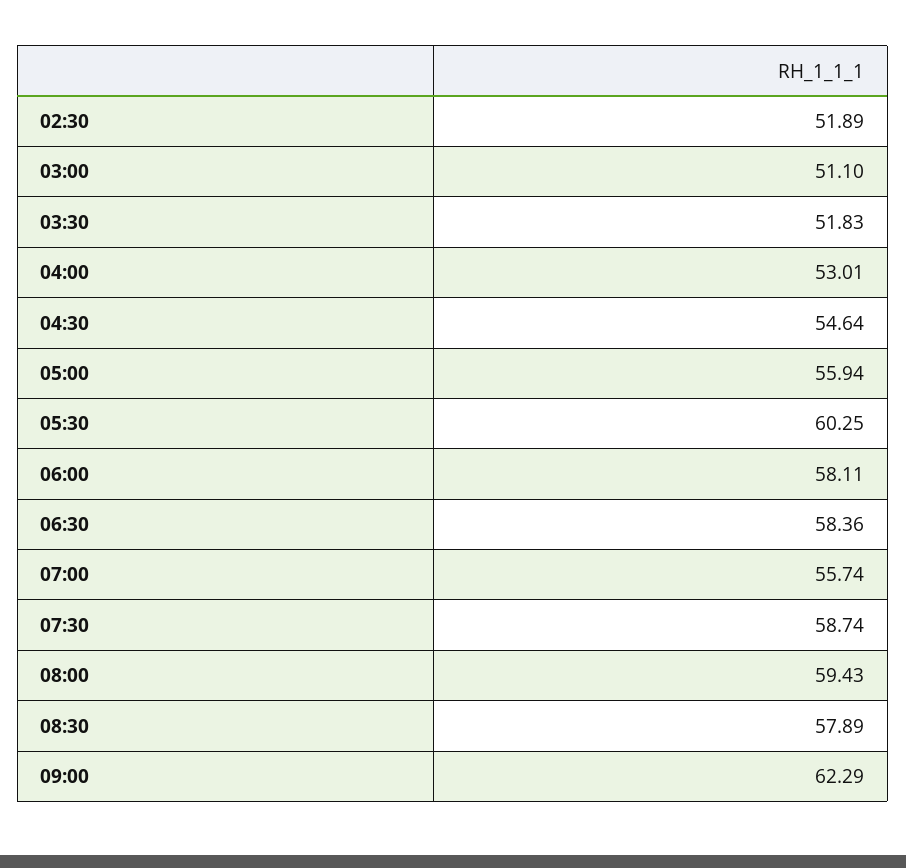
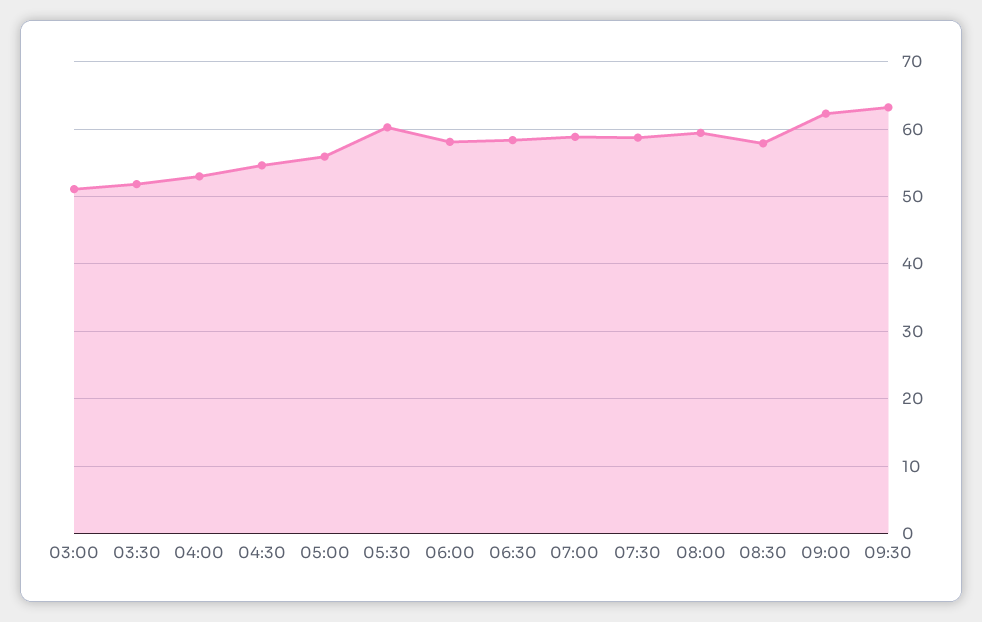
02:30: 51.89 -> none
07:00: 55.74 -> 59
09:30: none -> 63

